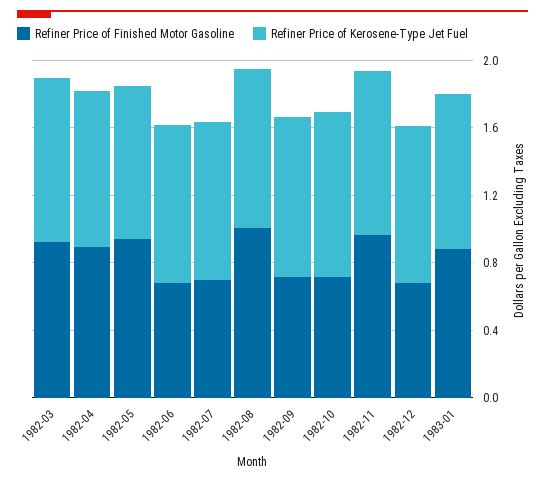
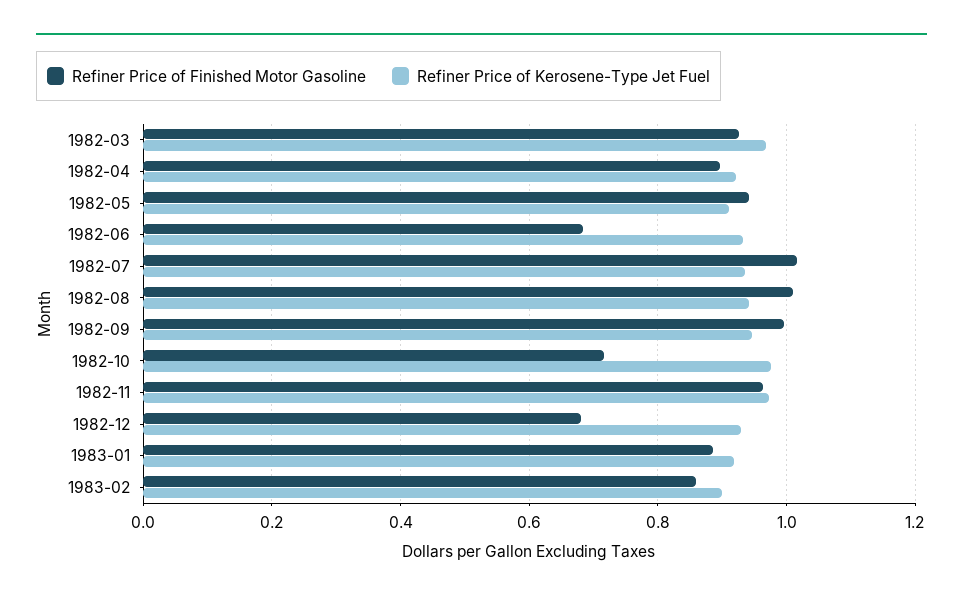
Refiner Price of Finished Motor Gasoline, 1982-07: 0.7 -> 1.02
Refiner Price of Finished Motor Gasoline, 1982-09: 0.7 -> 1
Refiner Price of Finished Motor Gasoline, 1983-02: none -> 0.86
Refiner Price of Kerosene-Type Jet Fuel, 1983-02: none -> 0.9

